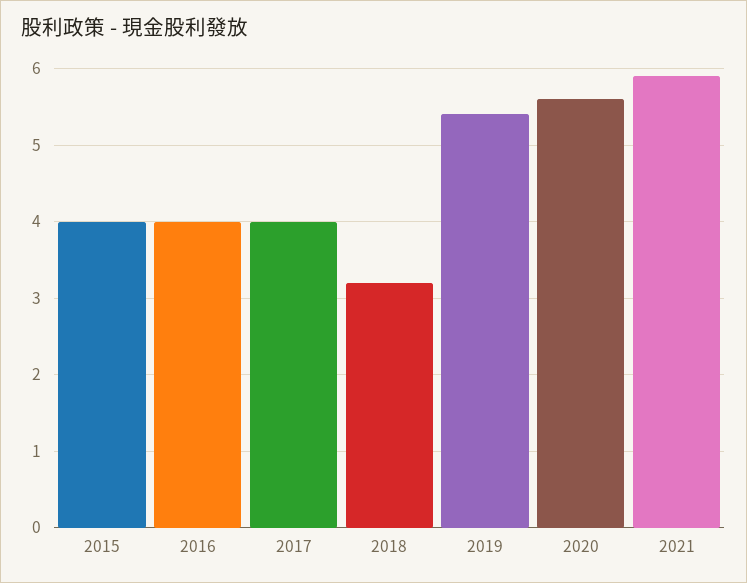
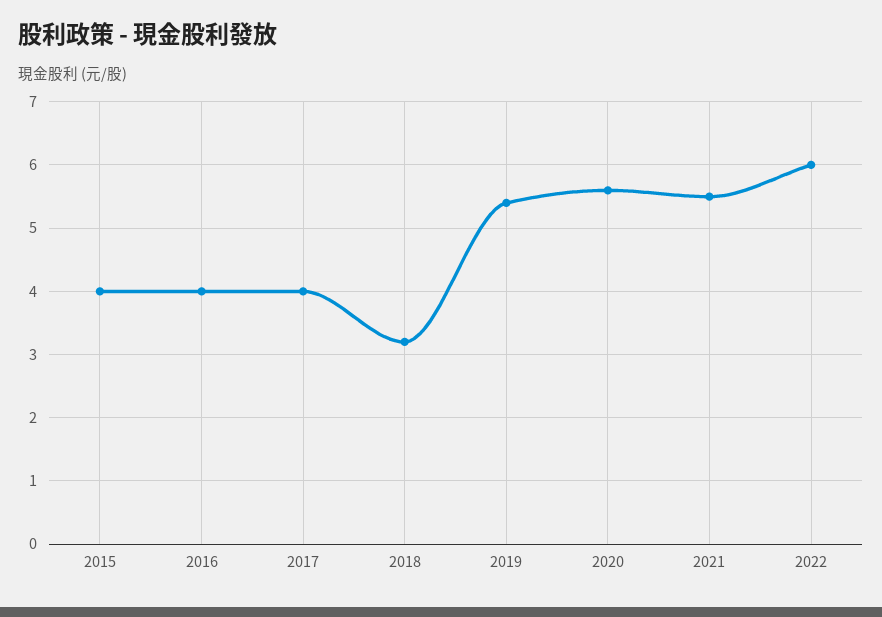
2021: 5.9 -> 5.5
2022: none -> 6

